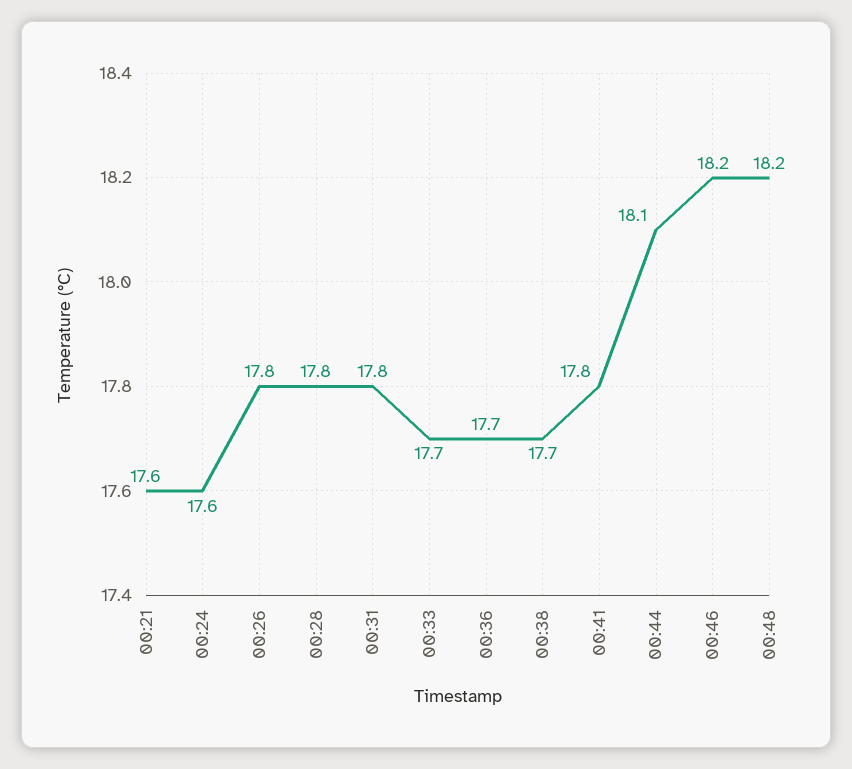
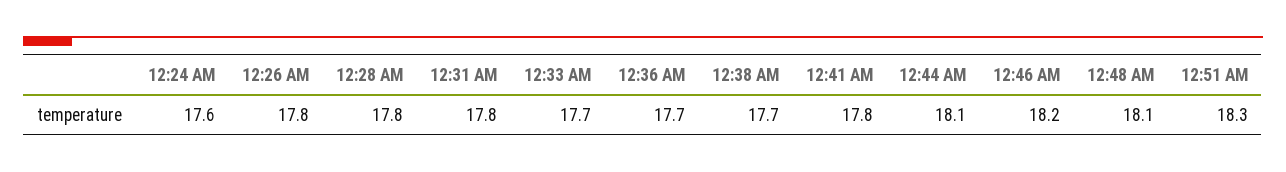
00:21: 17.6 -> none
00:48: 18.2 -> 18.1
12:51 AM: none -> 18.3

